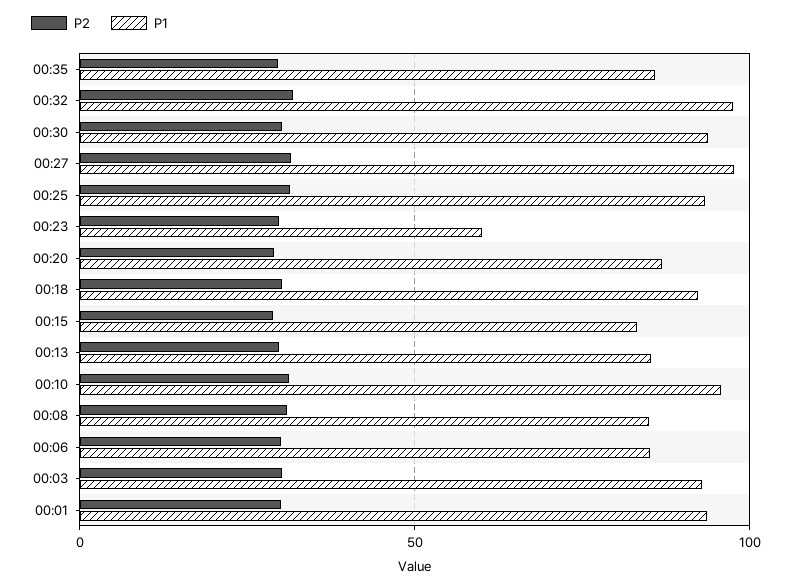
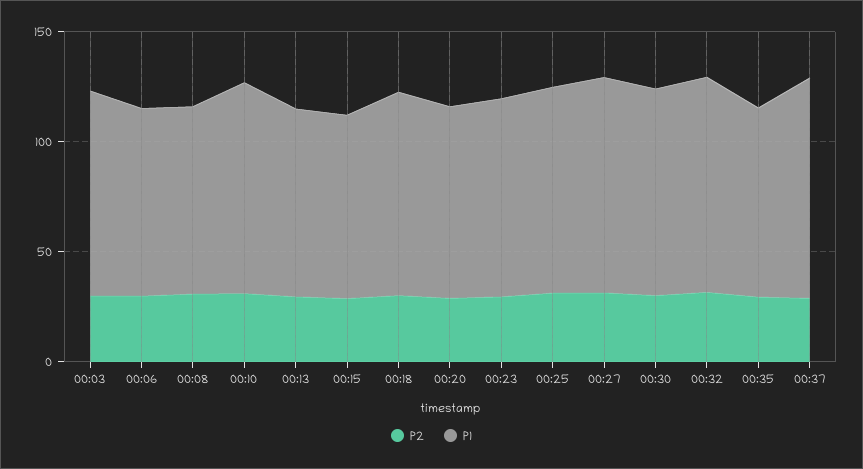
P1, 00:23: 60 -> 90
P2, 00:01: 30 -> none
P1, 00:01: 95 -> none
P2, 00:37: none -> 30
P1, 00:37: none -> 100

